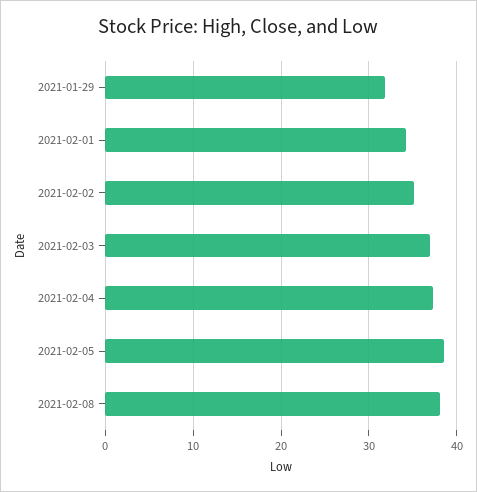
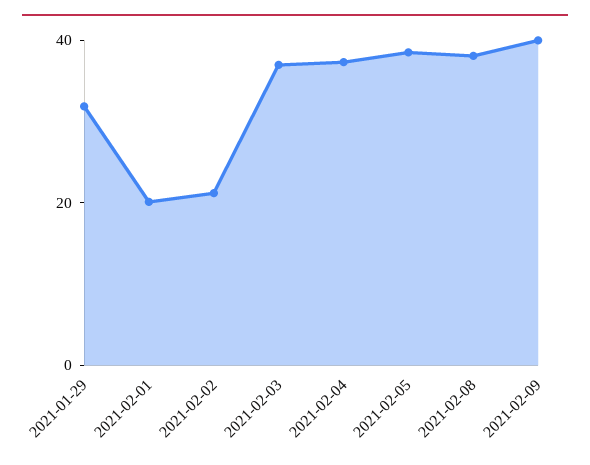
2021-02-01: 34 -> 20
2021-02-02: 35 -> 20
2021-02-09: none -> 40

